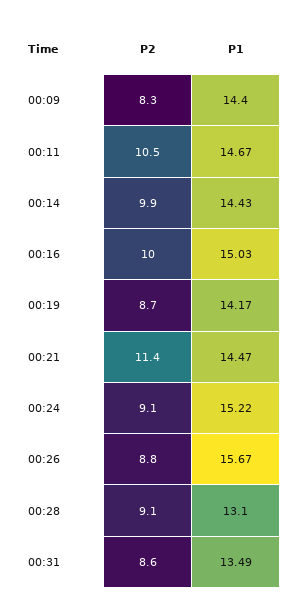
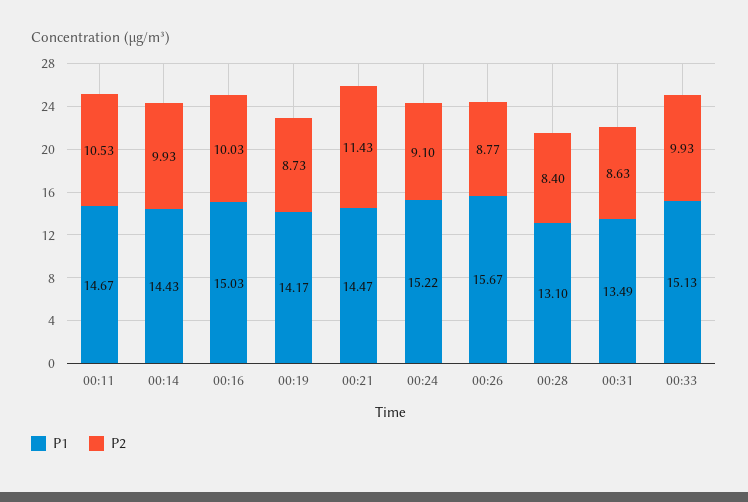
P2, 00:09: 8.3 -> none
P1, 00:09: 14.4 -> none
P2, 00:28: 9.1 -> 8.4
P1, 00:33: none -> 15.13
P2, 00:33: none -> 9.93

